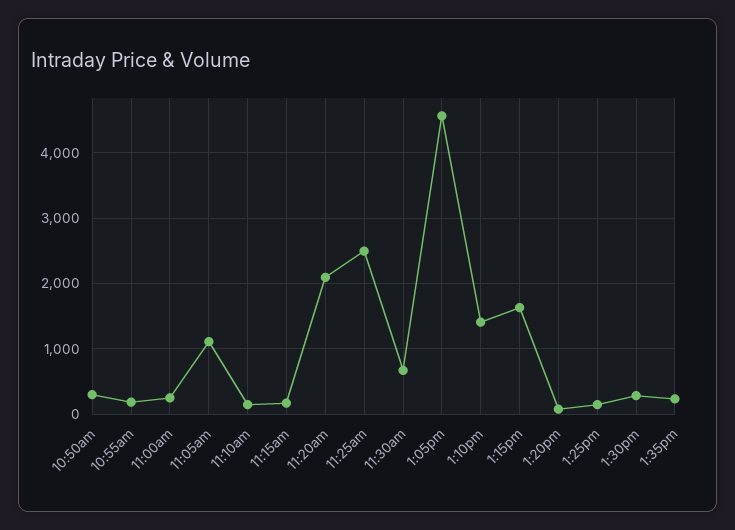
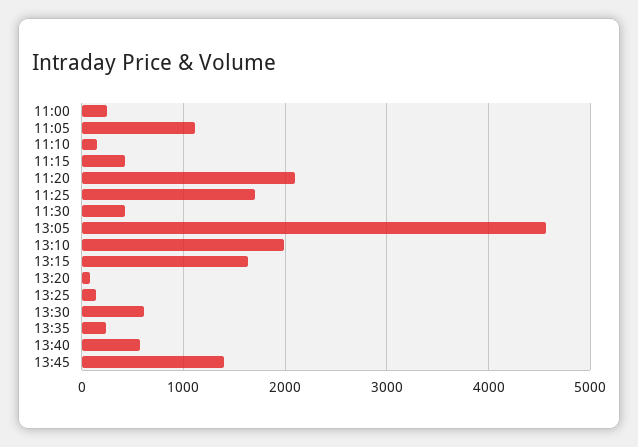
10:50am: 300 -> none
10:55am: 200 -> none
11:15am: 200 -> 400
11:25am: 2500 -> 1700
11:30am: 700 -> 400
1:10pm: 1400 -> 2000
1:30pm: 300 -> 600
13:40: none -> 600
13:45: none -> 1400

